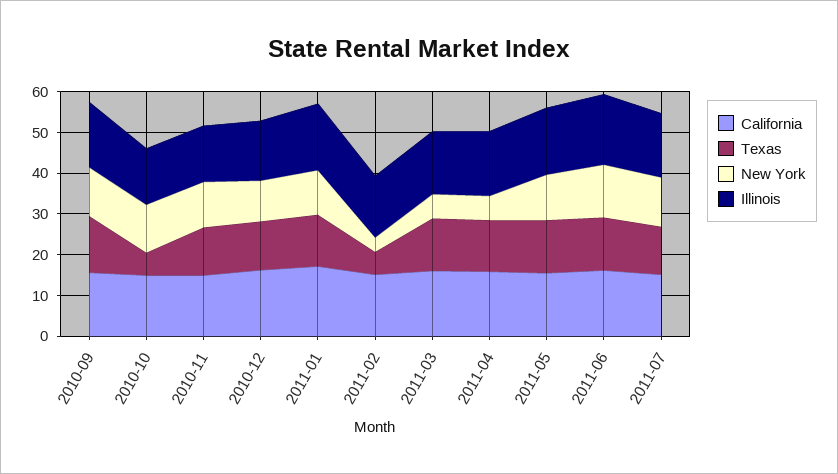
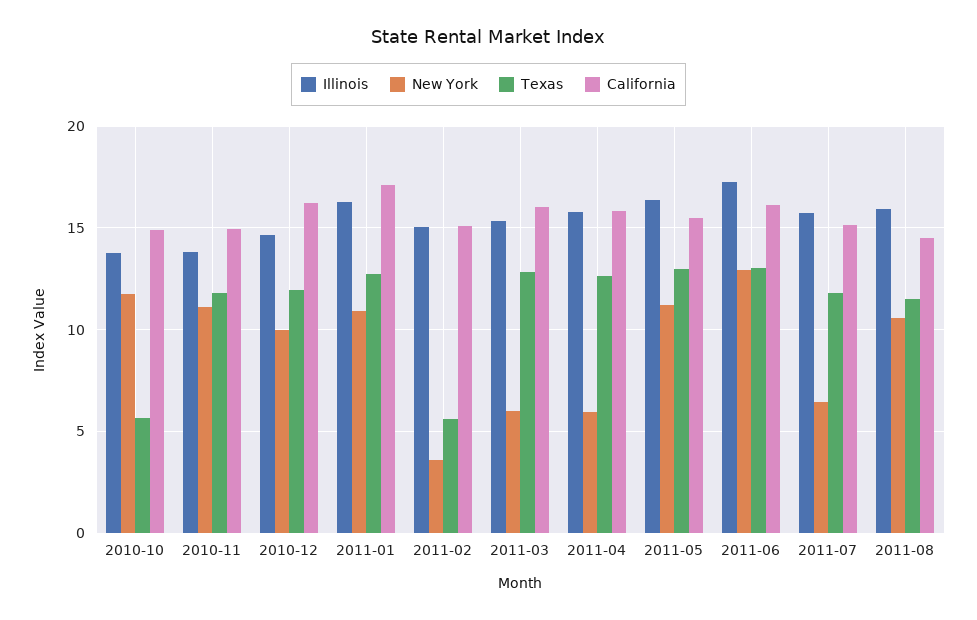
California, 2010-09: 16 -> none
Texas, 2010-09: 14 -> none
New York, 2010-09: 12 -> none
Illinois, 2010-09: 16 -> none
New York, 2011-07: 12 -> 6.5
Illinois, 2011-08: none -> 16
New York, 2011-08: none -> 10.5
Texas, 2011-08: none -> 11.5
California, 2011-08: none -> 14.5

